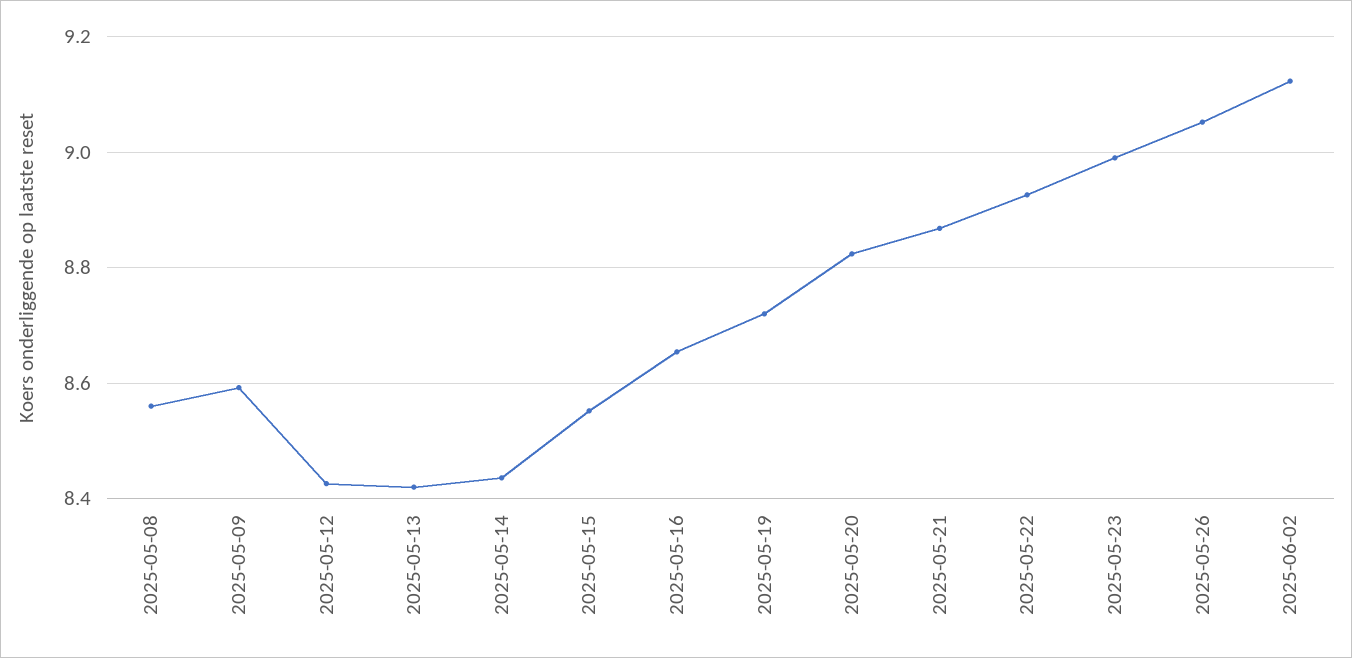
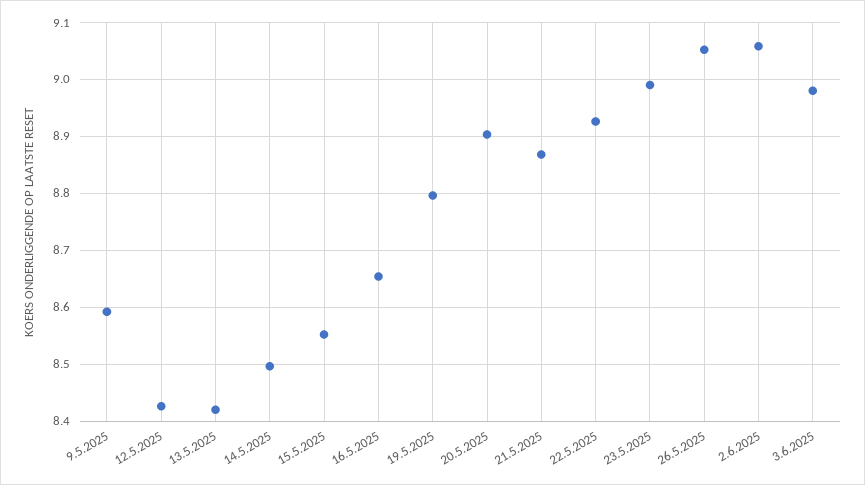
2025-05-08: 8.56 -> none
2025-05-14: 8.44 -> 8.5
2025-05-19: 8.72 -> 8.8
2025-05-20: 8.82 -> 8.9
2025-06-02: 9.12 -> 9.06
3.6.2025: none -> 8.98

